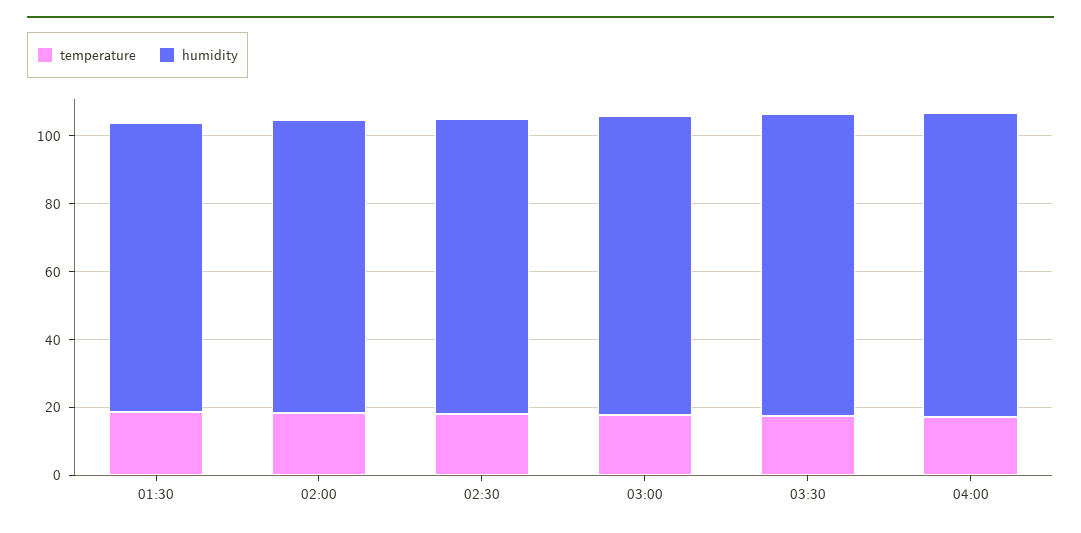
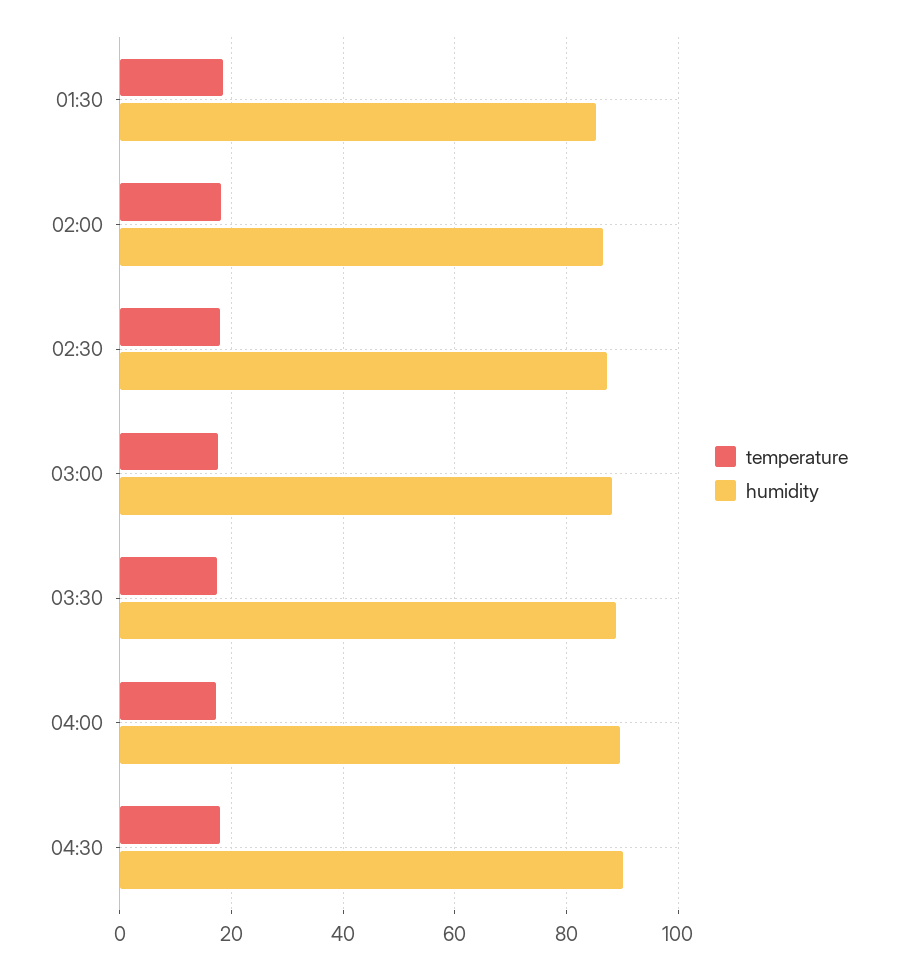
temperature, 04:30: none -> 18
humidity, 04:30: none -> 90

